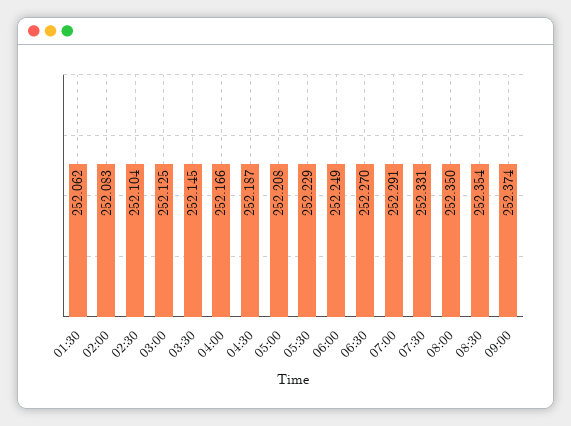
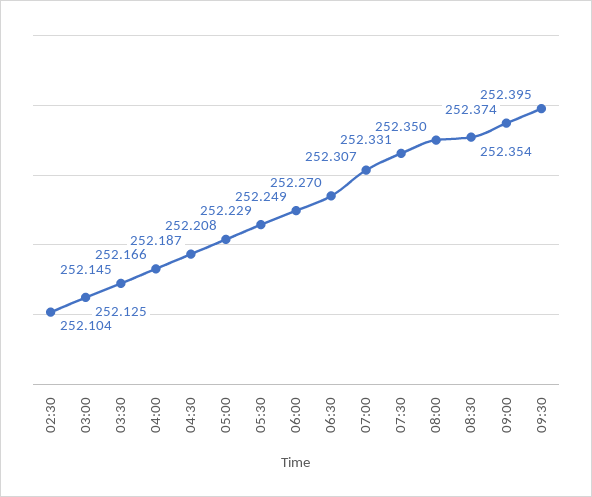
01:30: 252.062 -> none
02:00: 252.083 -> none
07:00: 252.291 -> 252.307
09:30: none -> 252.395

